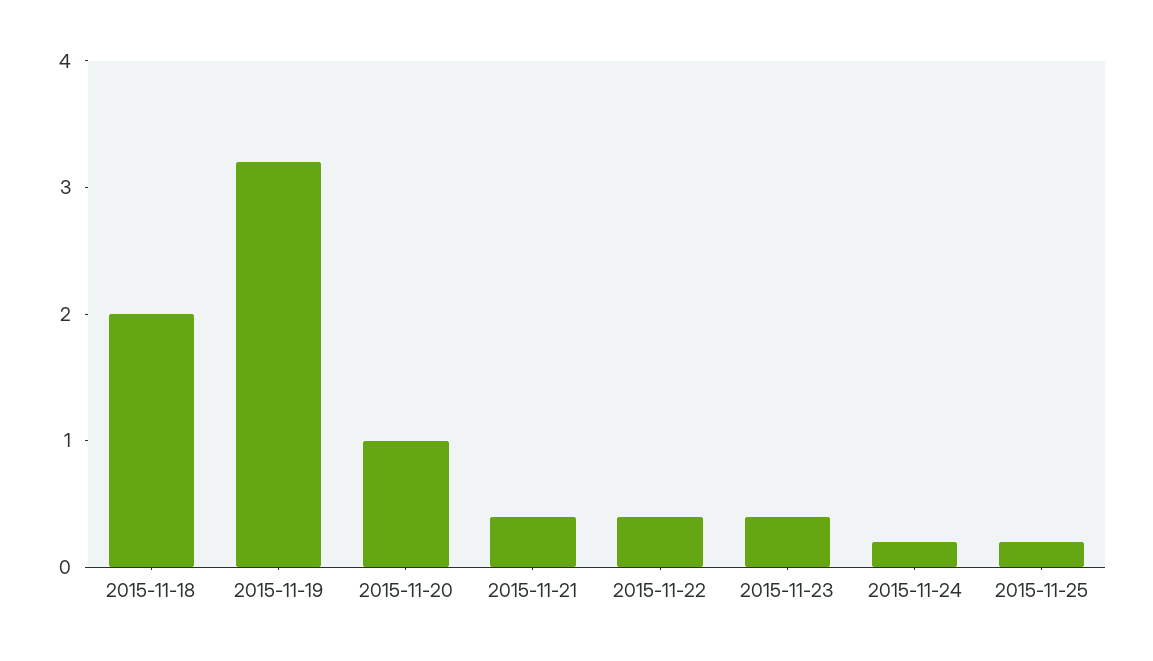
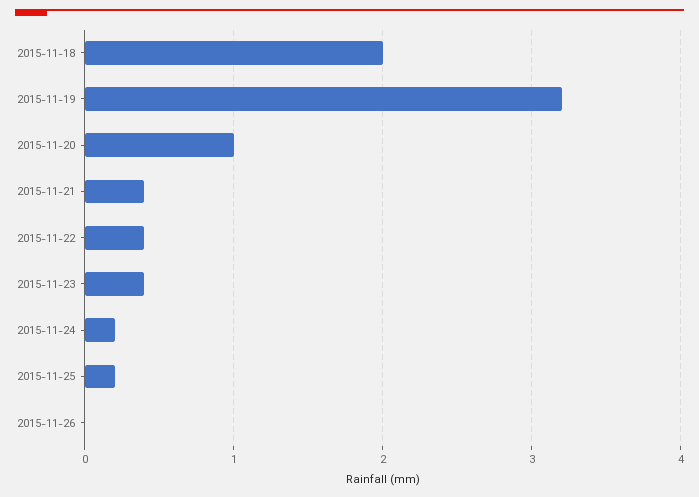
2015-11-26: none -> 0

